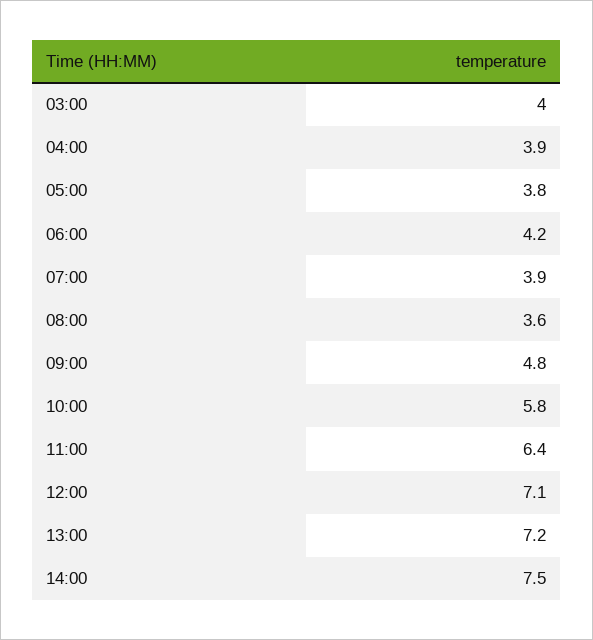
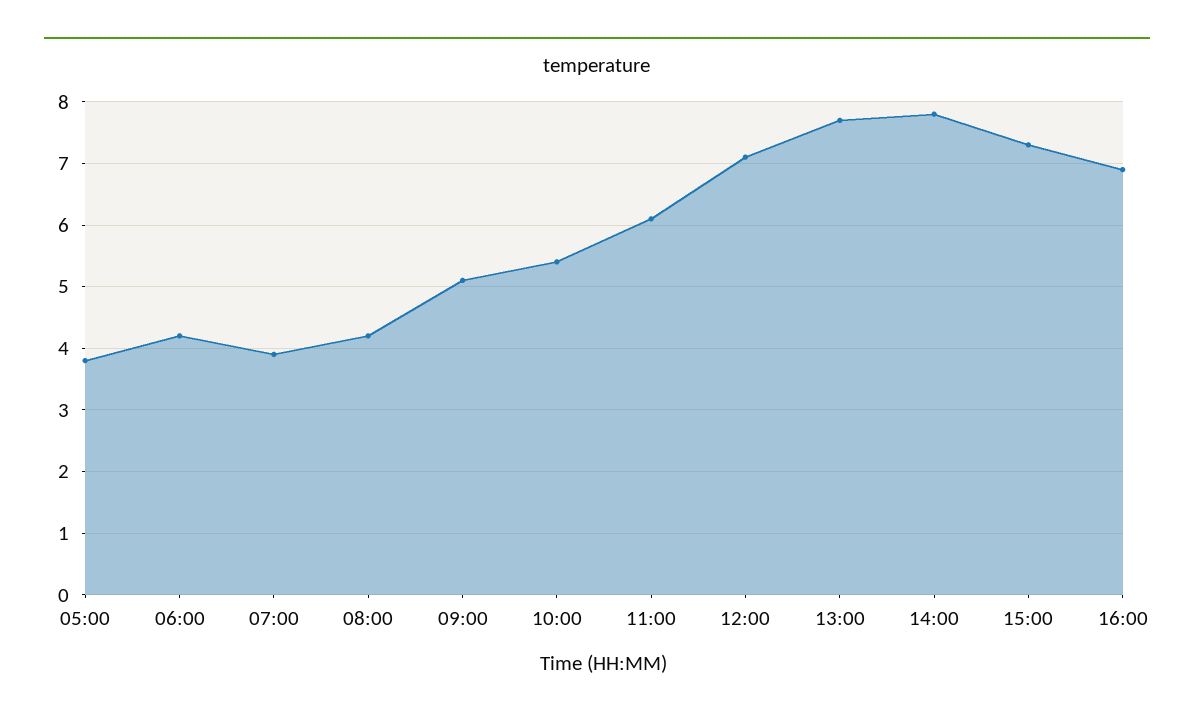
03:00: 4 -> none
04:00: 3.9 -> none
08:00: 3.6 -> 4.2
09:00: 4.8 -> 5.1
10:00: 5.8 -> 5.4
11:00: 6.4 -> 6.1
13:00: 7.2 -> 7.7
14:00: 7.5 -> 7.8
15:00: none -> 7.3
16:00: none -> 6.9

